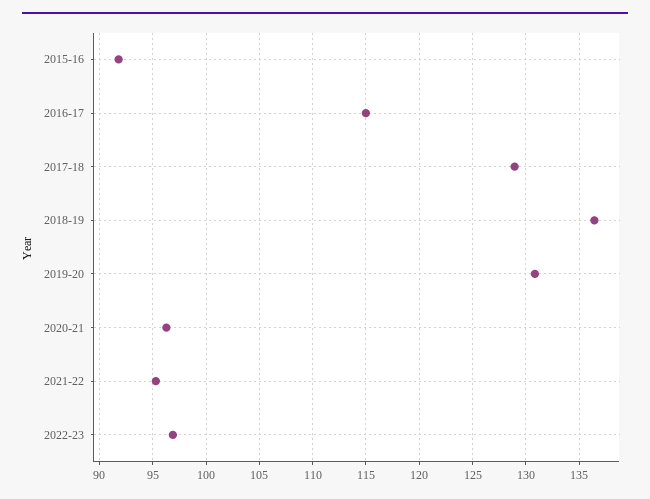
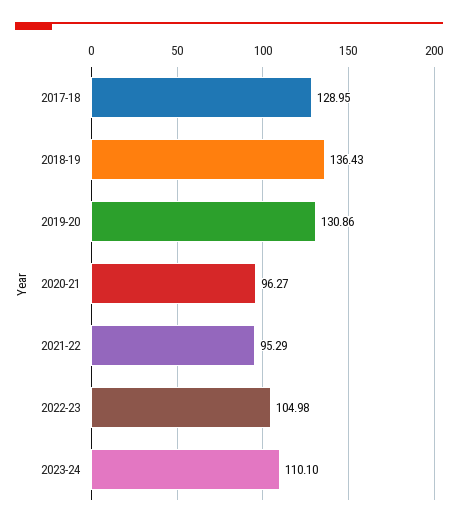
2015-16: 92 -> none
2016-17: 115 -> none
2022-23: 97 -> 104.98
2023-24: none -> 110.1

